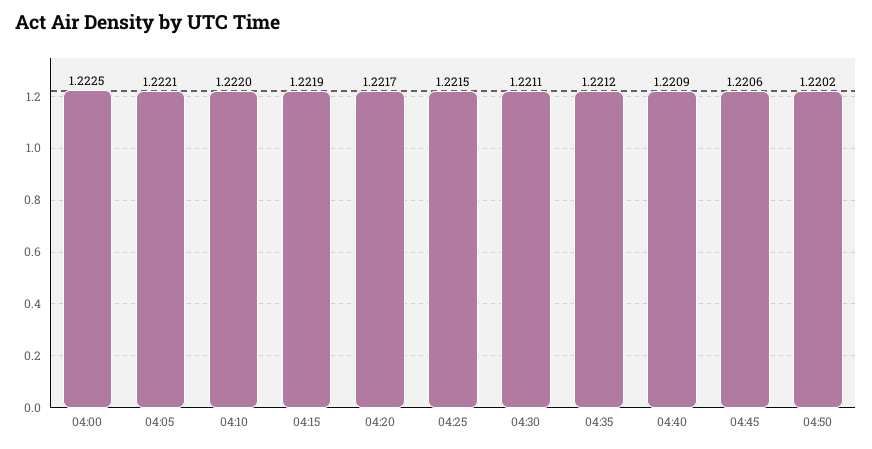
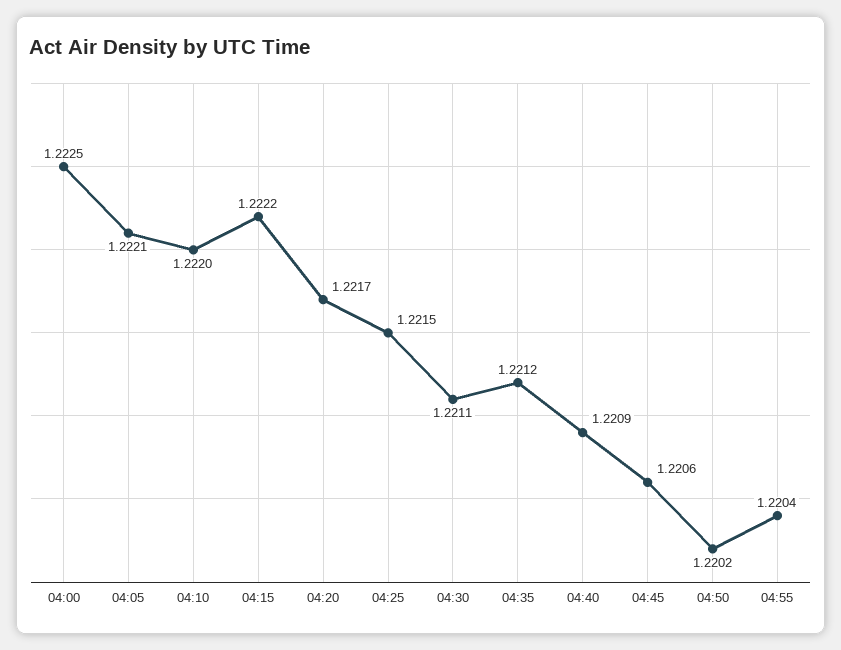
04:15: 1.2219 -> 1.2222
04:55: none -> 1.2204

